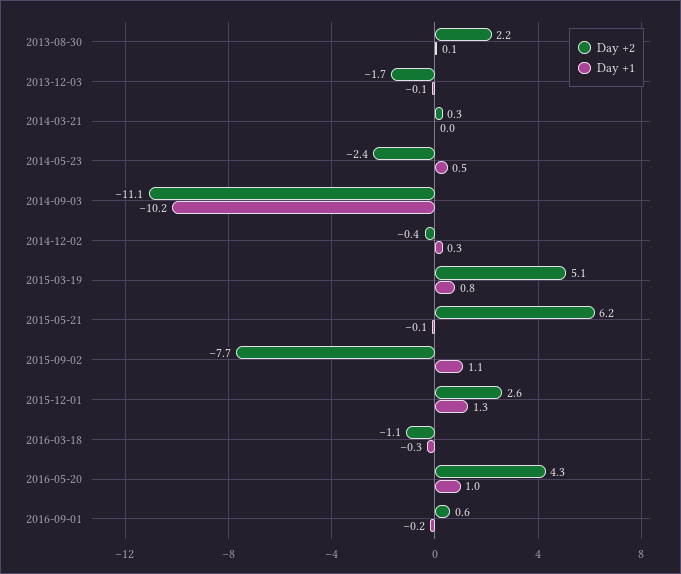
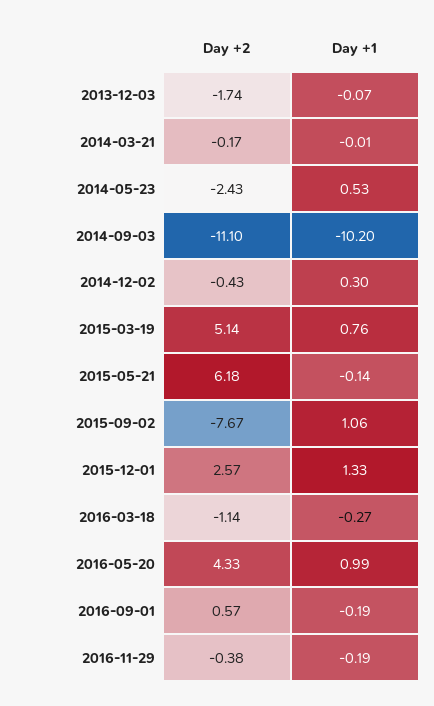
Day +2, 2013-08-30: 2.2 -> none
Day +1, 2013-08-30: 0.1 -> none
Day +2, 2014-03-21: 0.3 -> -0.17
Day +2, 2016-11-29: none -> -0.38
Day +1, 2016-11-29: none -> -0.19

